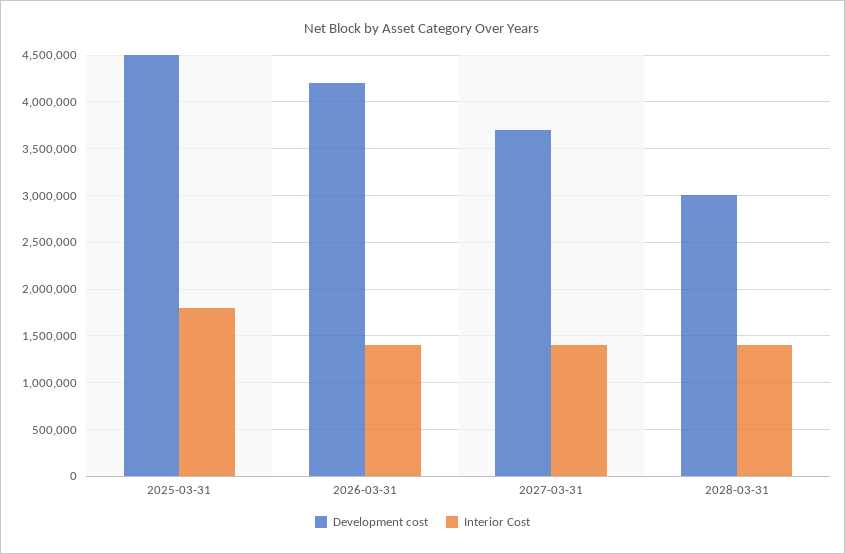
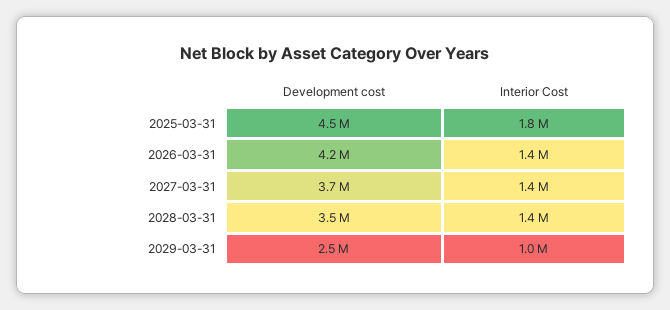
Development cost, 2028-03-31: 3000000 -> 3500000
Development cost, 2029-03-31: none -> 2500000
Interior Cost, 2029-03-31: none -> 1000000

